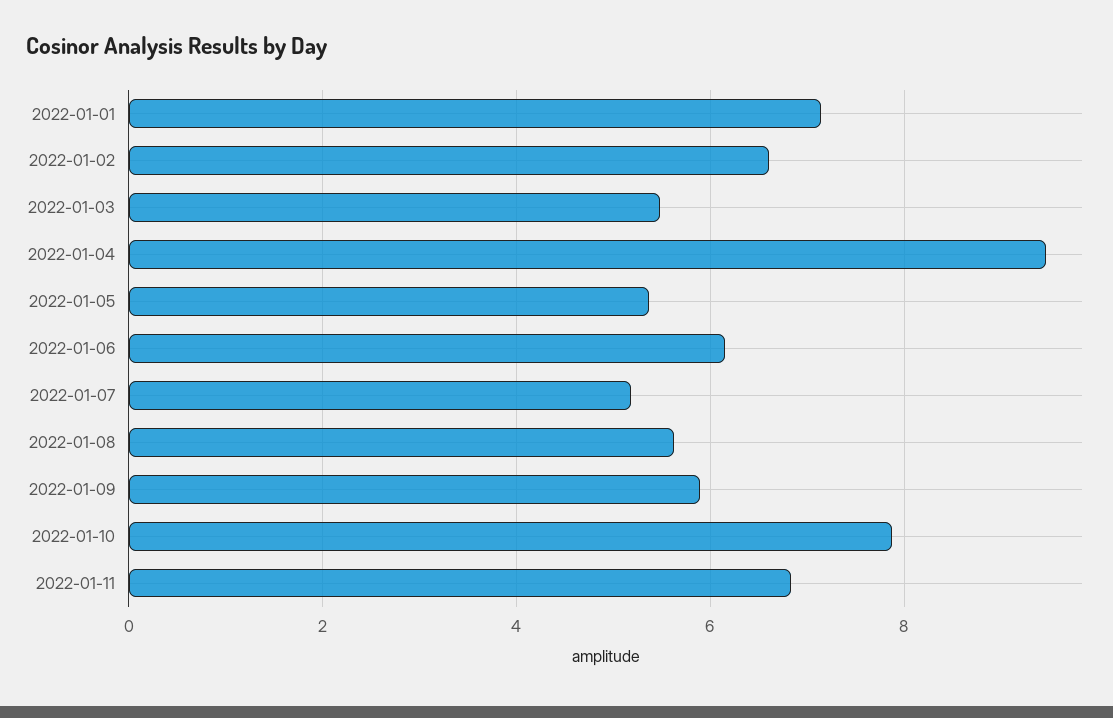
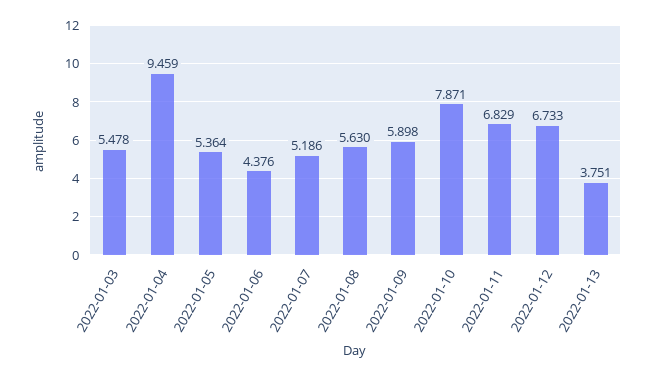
2022-01-01: 7.2 -> none
2022-01-02: 6.6 -> none
2022-01-06: 6.2 -> 4.376
2022-01-12: none -> 6.733
2022-01-13: none -> 3.751

